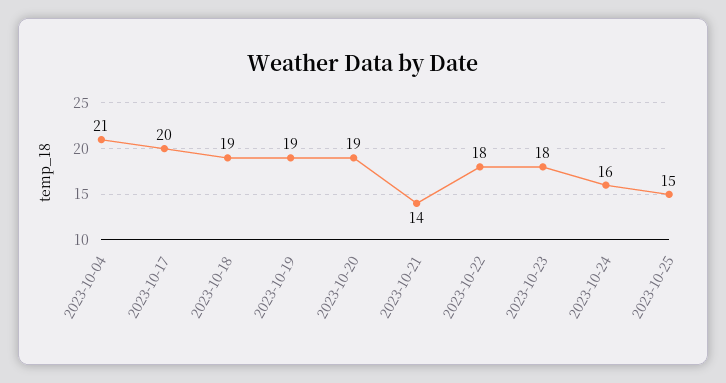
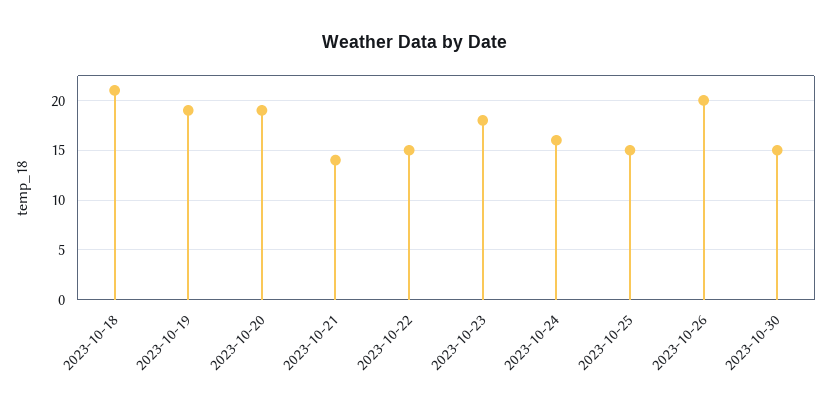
2023-10-04: 21 -> none
2023-10-17: 20 -> none
2023-10-18: 19 -> 21
2023-10-22: 18 -> 15
2023-10-26: none -> 20
2023-10-30: none -> 15

